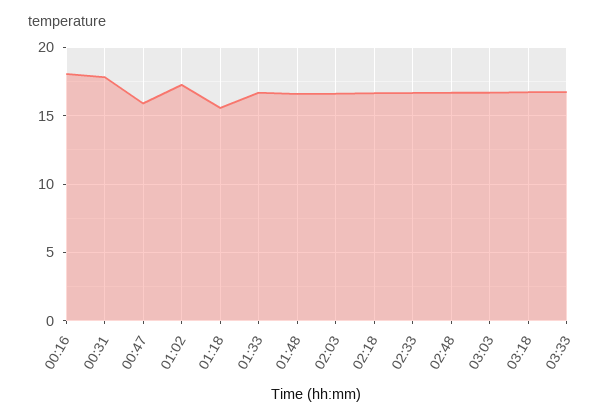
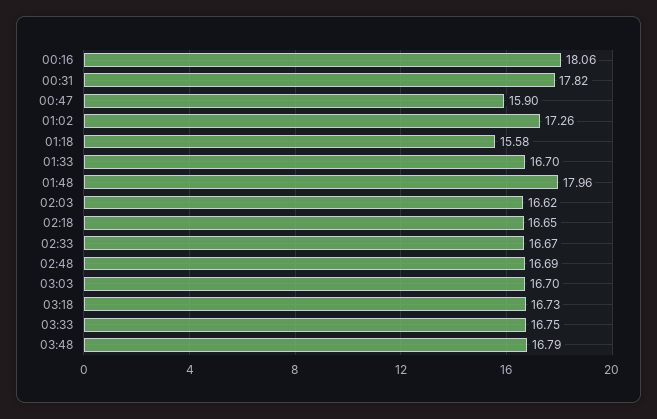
01:48: 16.5 -> 17.96
03:48: none -> 16.79

